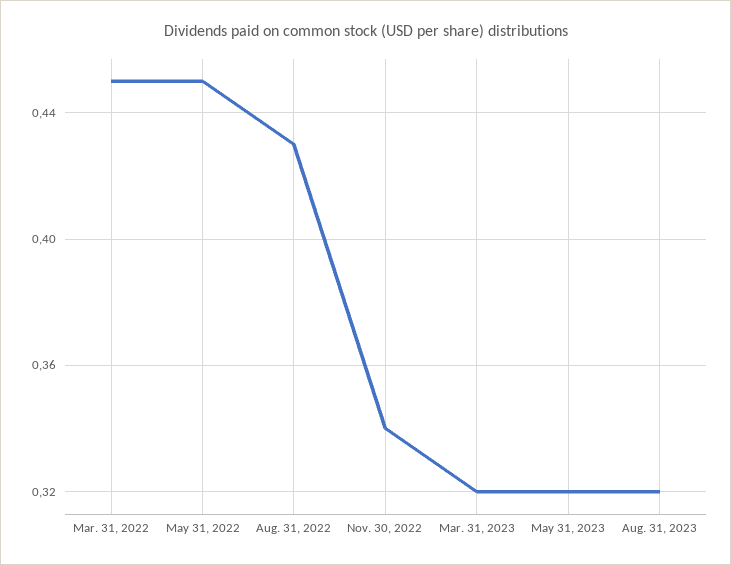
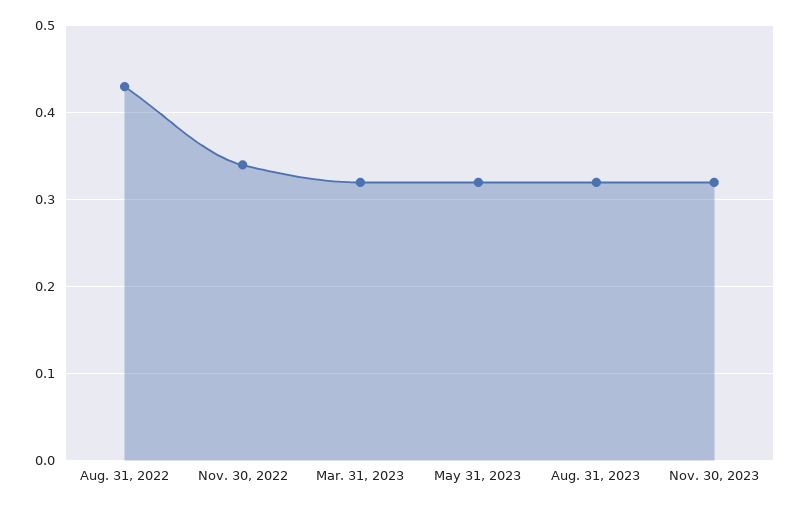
Mar. 31, 2022: 0.45 -> none
May 31, 2022: 0.45 -> none
Nov. 30, 2023: none -> 0.32

